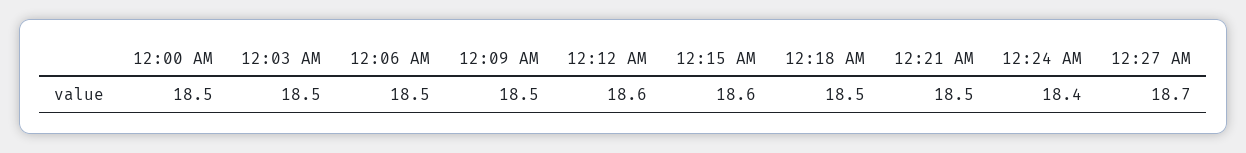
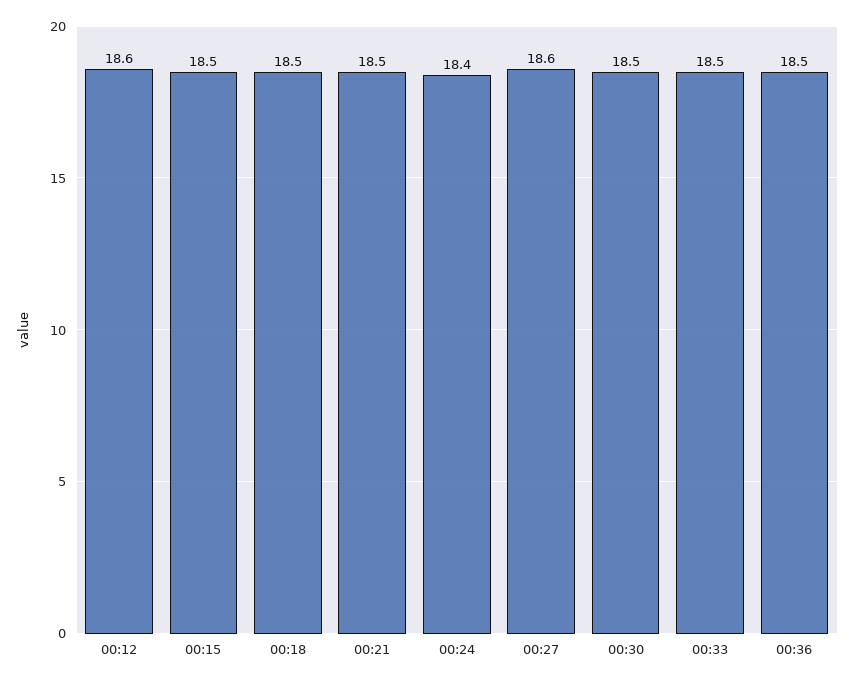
12:00 AM: 18.5 -> none
12:03 AM: 18.5 -> none
12:06 AM: 18.5 -> none
12:09 AM: 18.5 -> none
12:15 AM: 18.6 -> 18.5
12:27 AM: 18.7 -> 18.6
00:30: none -> 18.5
00:33: none -> 18.5
00:36: none -> 18.5

